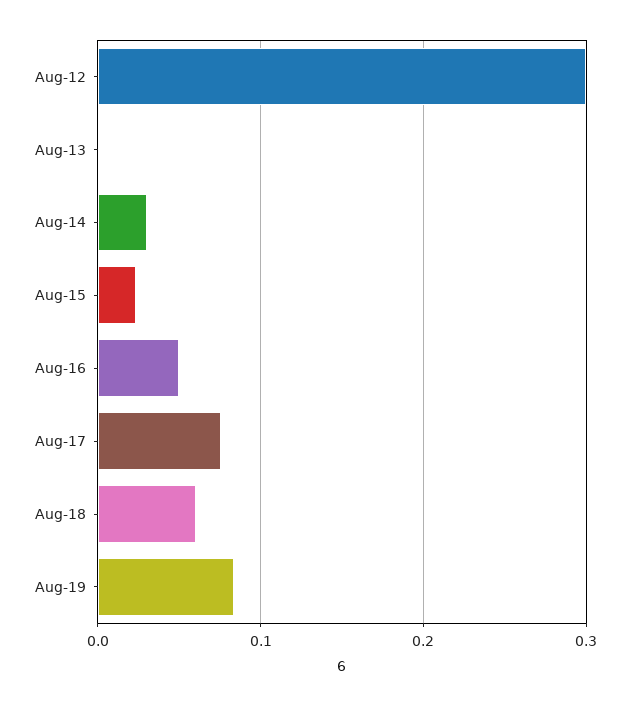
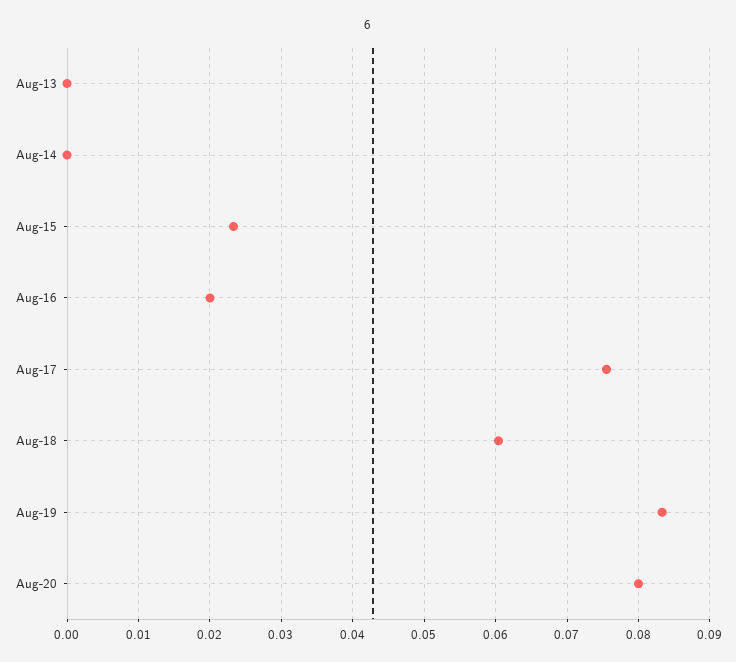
Aug-12: 0.3 -> none
Aug-14: 0.03 -> 0
Aug-16: 0.05 -> 0.02
Aug-20: none -> 0.08

